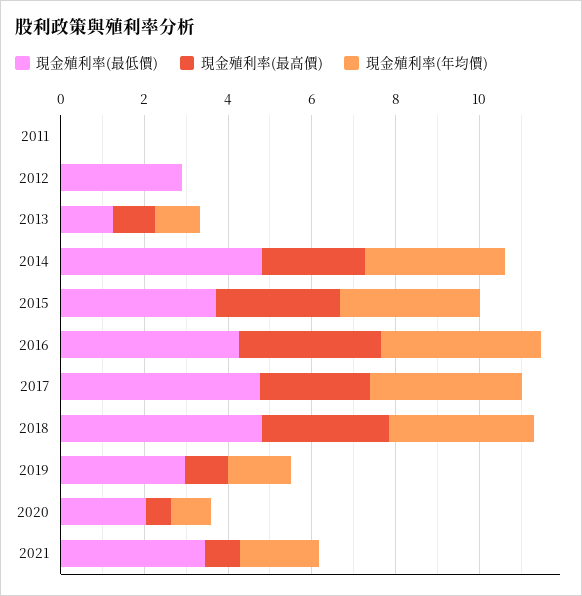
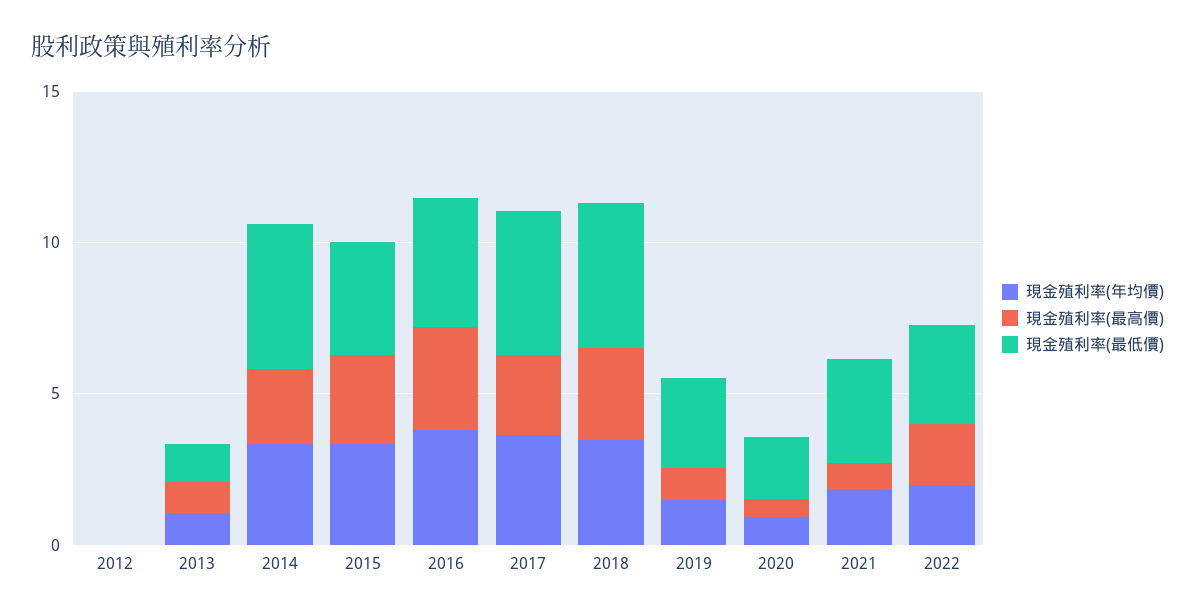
現金殖利率(最低價), 2011: 0 -> none
現金殖利率(最高價), 2011: 0 -> none
現金殖利率(年均價), 2011: 0 -> none
現金殖利率(最低價), 2012: 3 -> 0
現金殖利率(年均價), 2022: none -> 2
現金殖利率(最高價), 2022: none -> 2
現金殖利率(最低價), 2022: none -> 3

